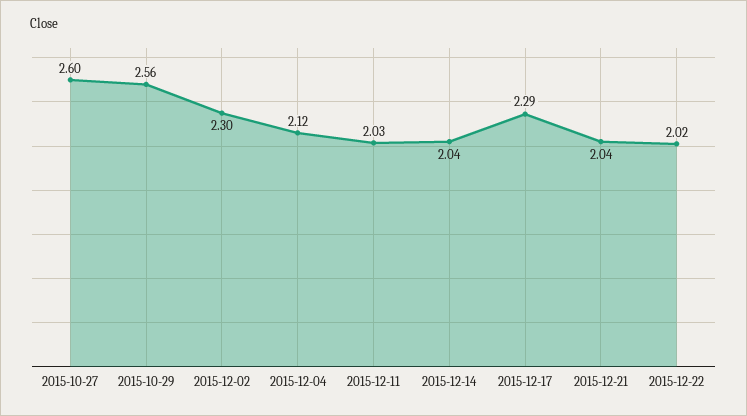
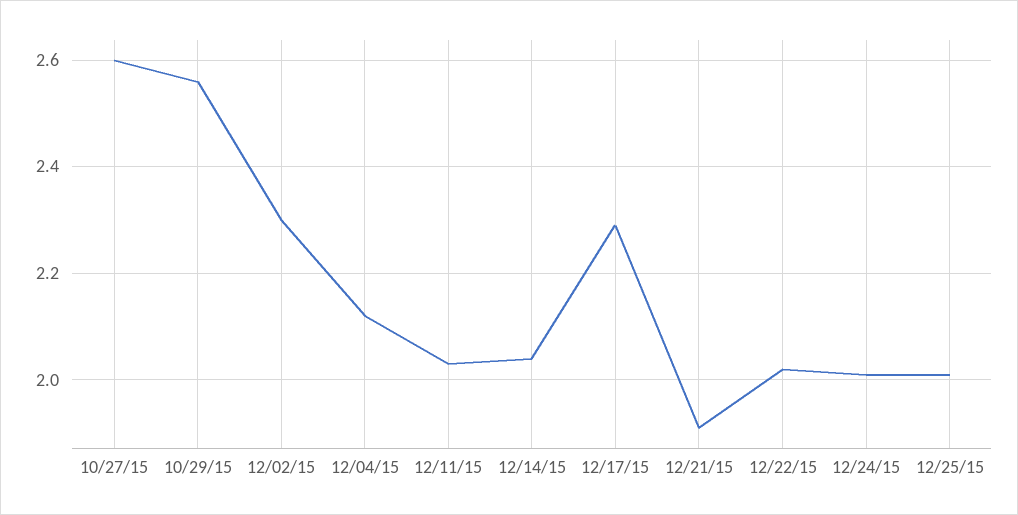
2015-12-21: 2.04 -> 1.9
12/24/15: none -> 2
12/25/15: none -> 2

